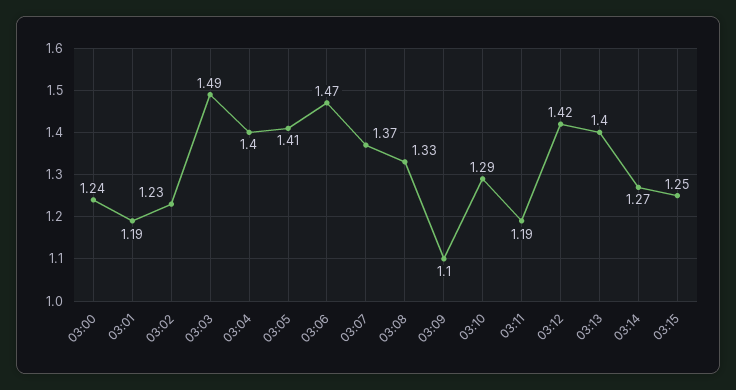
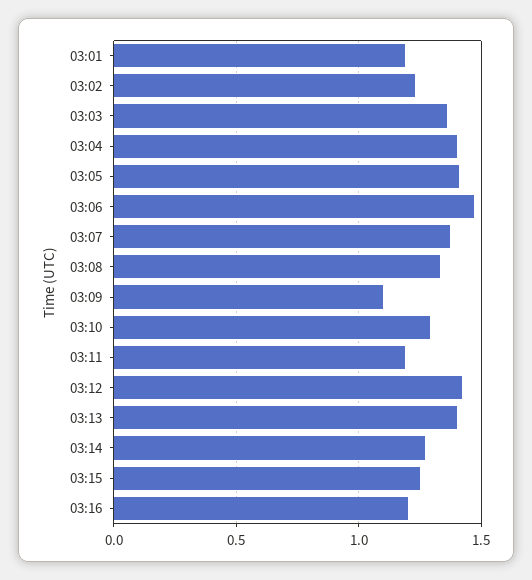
03:00: 1.24 -> none
03:03: 1.49 -> 1.35
03:16: none -> 1.2

